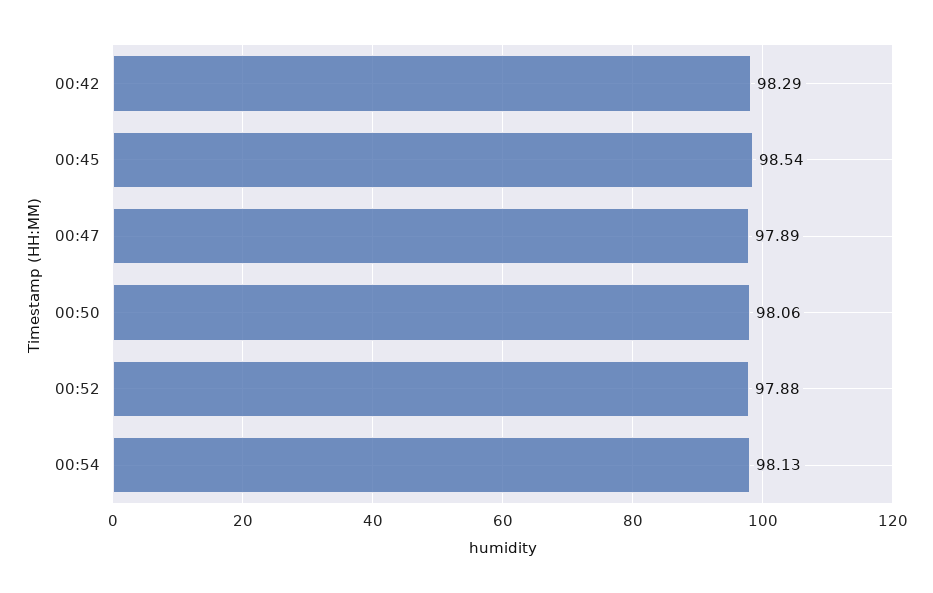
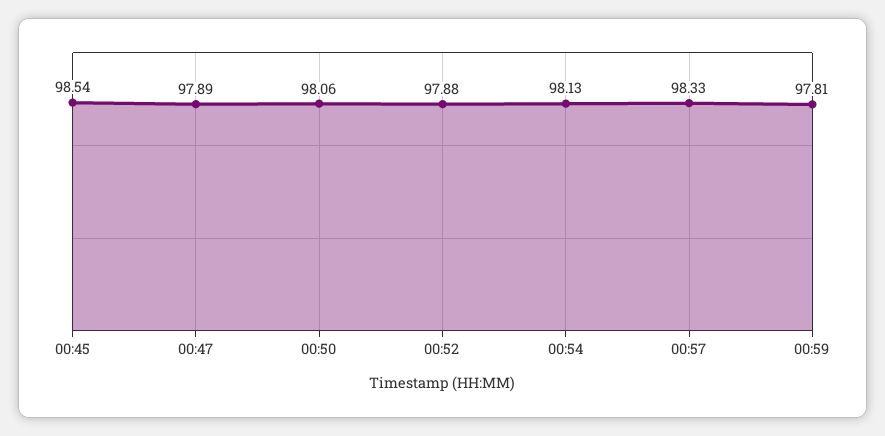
00:42: 98.29 -> none
00:57: none -> 98.33
00:59: none -> 97.81

